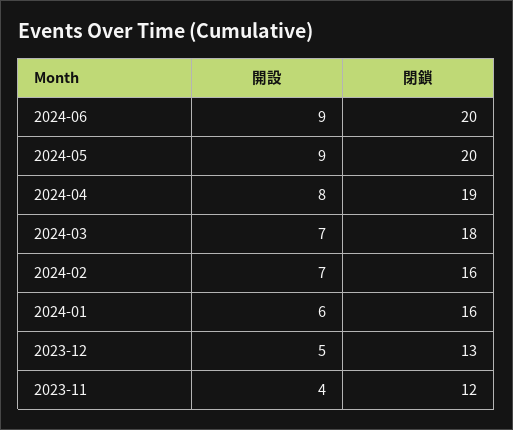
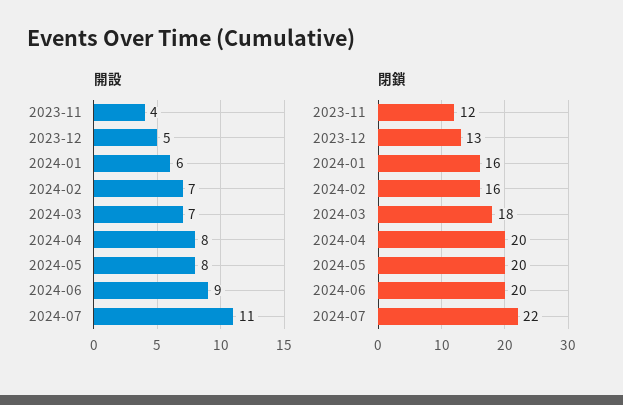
開設, 2024-05: 9 -> 8
閉鎖, 2024-04: 19 -> 20
開設, 2024-07: none -> 11
閉鎖, 2024-07: none -> 22

